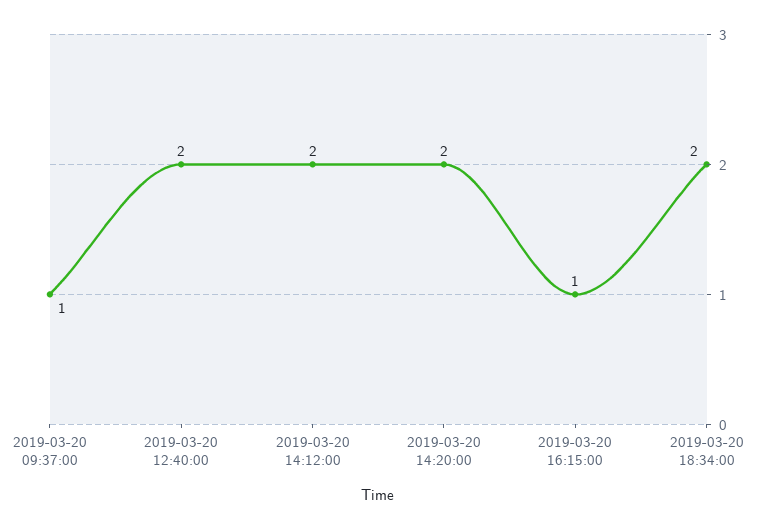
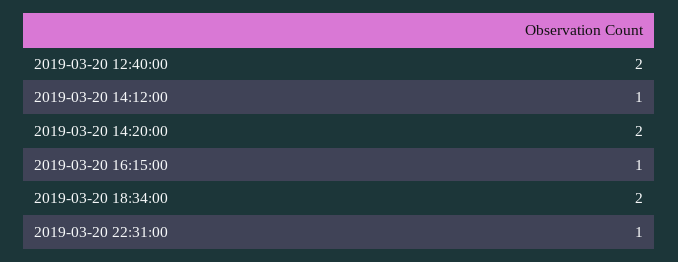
2019-03-20 09:37:00: 1 -> none
2019-03-20 14:12:00: 2 -> 1
2019-03-20 22:31:00: none -> 1

